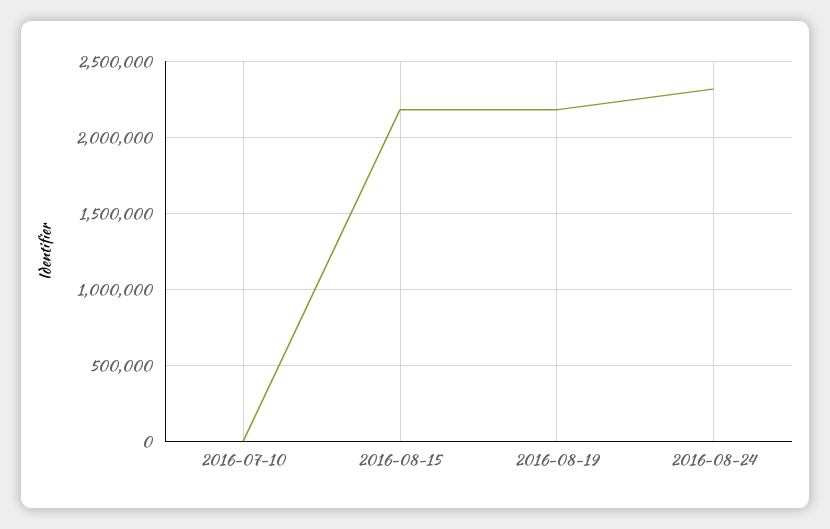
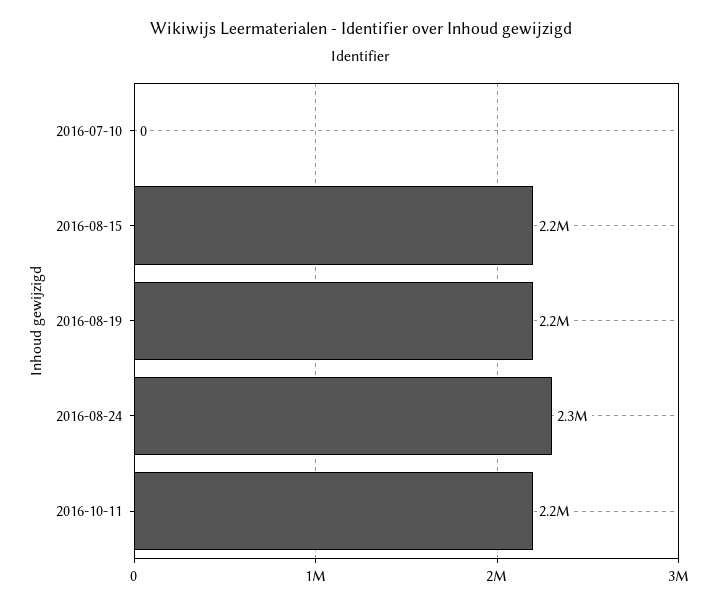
2016-10-11: none -> 2200000

